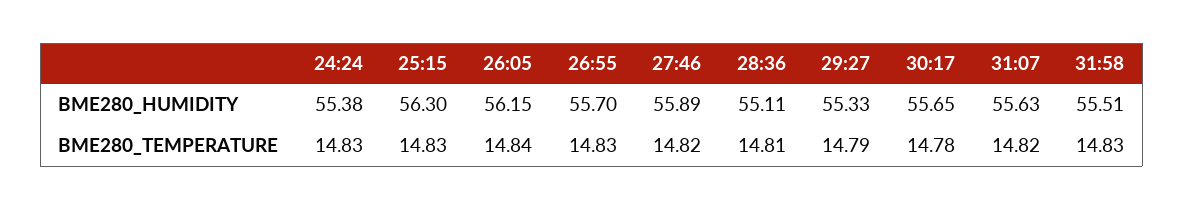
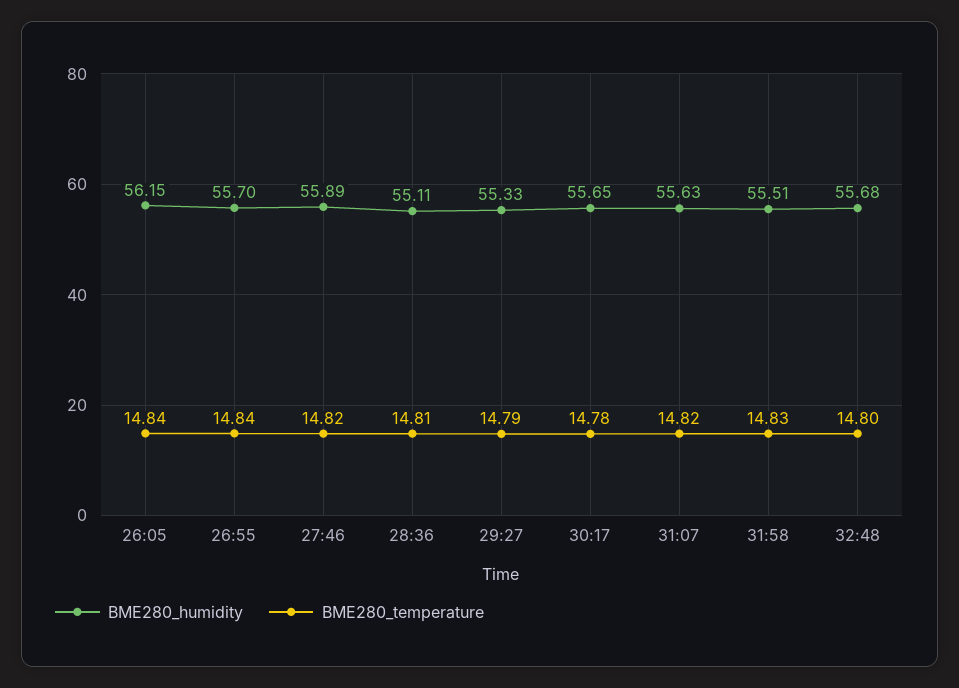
BME280_HUMIDITY, 24:24: 55.38 -> none
BME280_HUMIDITY, 25:15: 56.3 -> none
BME280_TEMPERATURE, 24:24: 14.83 -> none
BME280_TEMPERATURE, 25:15: 14.83 -> none
BME280_TEMPERATURE, 26:55: 14.83 -> 14.84
BME280_HUMIDITY, 32:48: none -> 55.68
BME280_TEMPERATURE, 32:48: none -> 14.8

